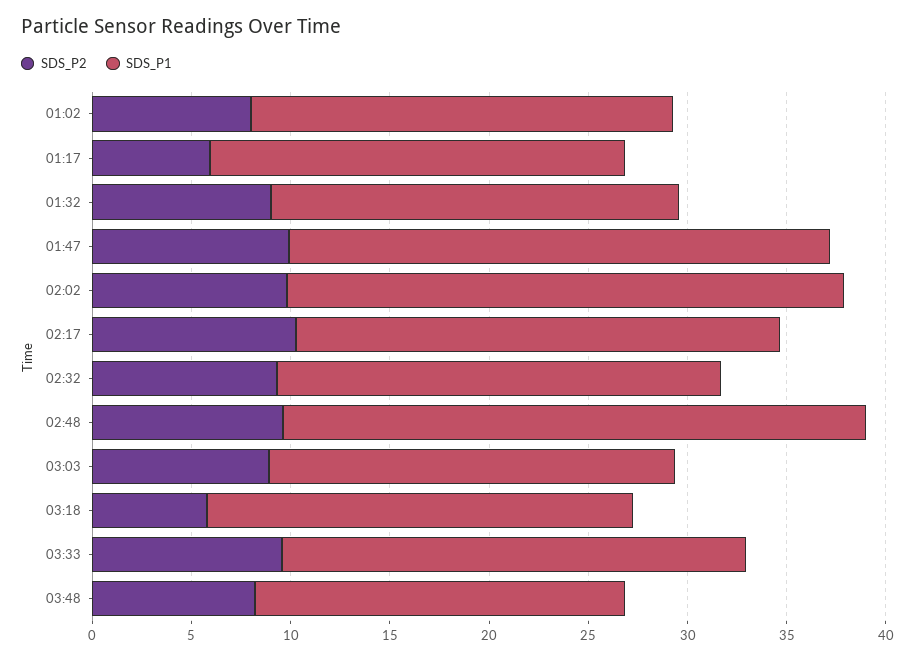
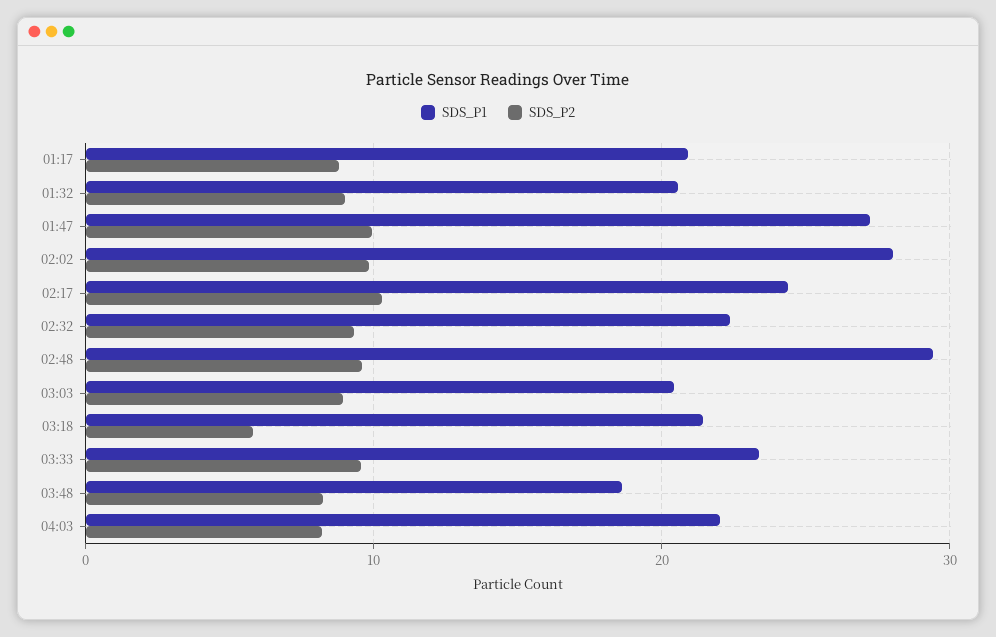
SDS_P2, 01:02: 8 -> none
SDS_P1, 01:02: 21 -> none
SDS_P2, 01:17: 6 -> 9
SDS_P1, 04:03: none -> 22
SDS_P2, 04:03: none -> 8

